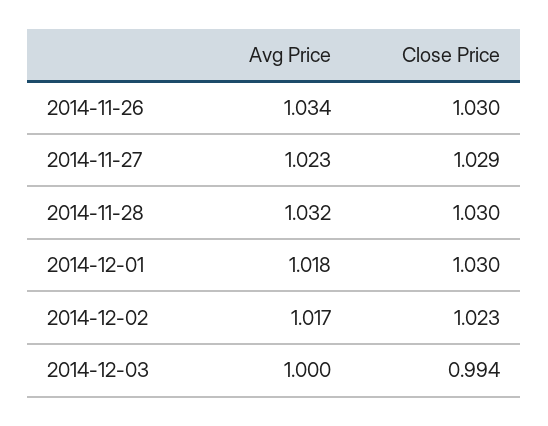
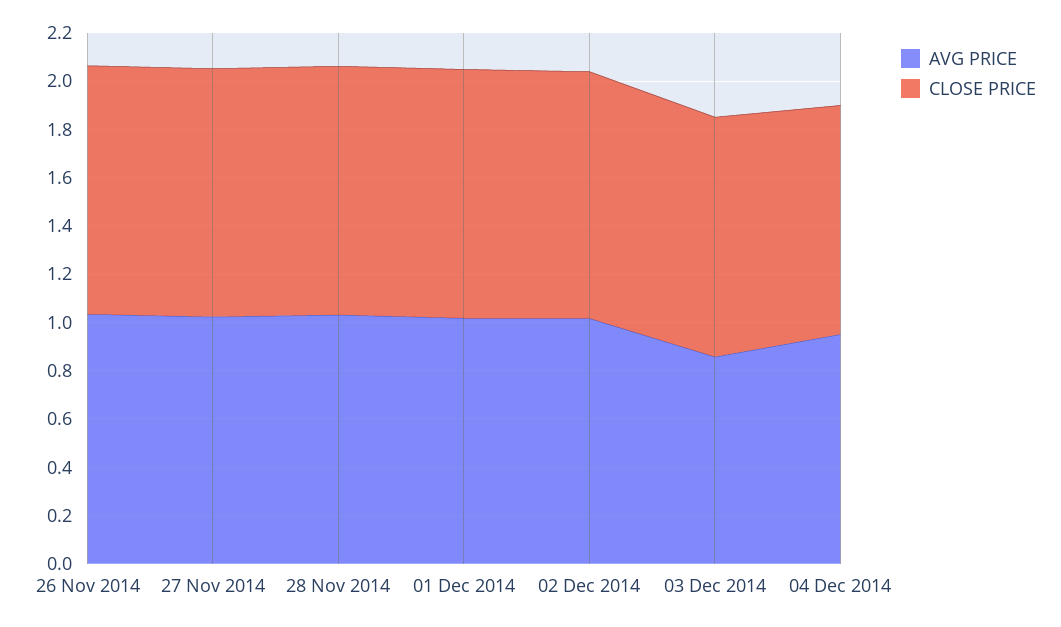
Avg Price, 2014-12-03: 1 -> 0.85
Avg Price, 04 Dec 2014: none -> 0.95
Close Price, 04 Dec 2014: none -> 0.95

